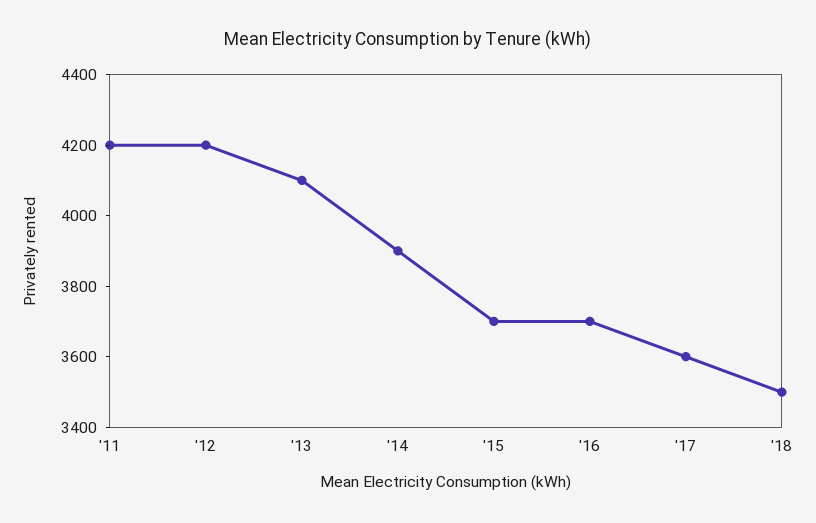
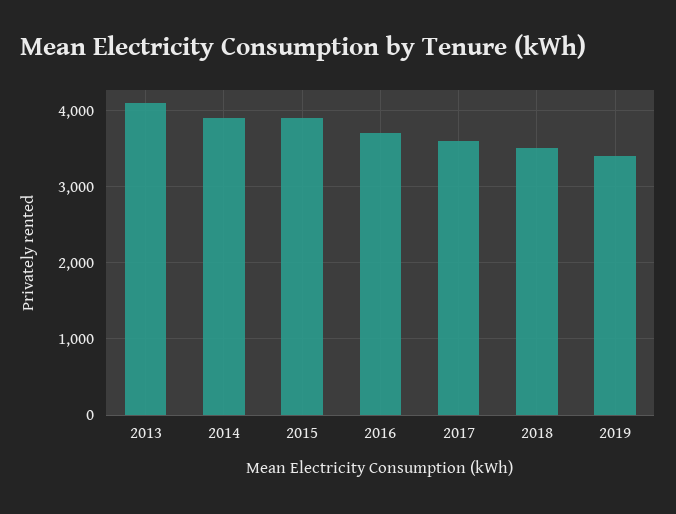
'11: 4200 -> none
'12: 4200 -> none
'15: 3700 -> 3900
2019: none -> 3400

